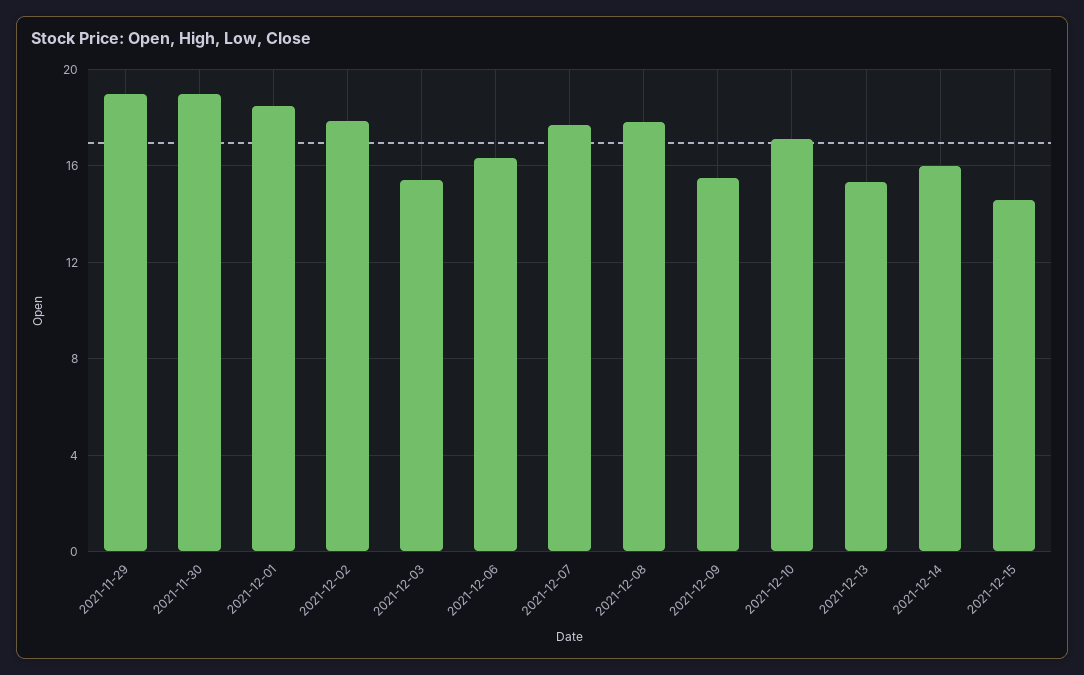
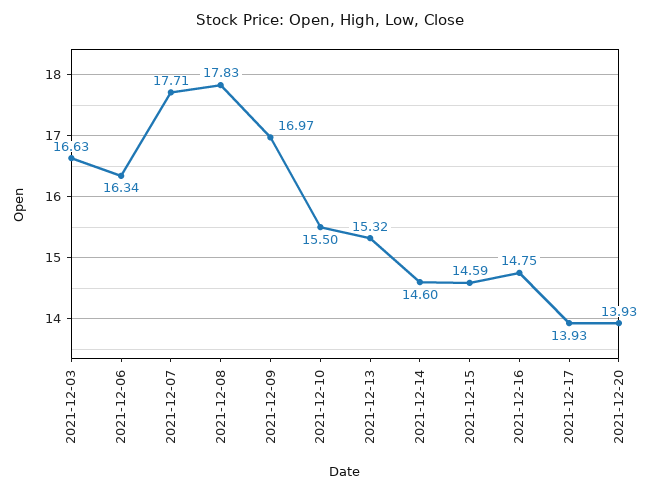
2021-11-29: 19 -> none
2021-11-30: 19 -> none
2021-12-01: 18.5 -> none
2021-12-02: 18 -> none
2021-12-03: 15.5 -> 16.63
2021-12-09: 15.5 -> 16.97
2021-12-10: 17 -> 15.5
2021-12-14: 16 -> 14.6
2021-12-16: none -> 14.75
2021-12-17: none -> 13.93
2021-12-20: none -> 13.93

